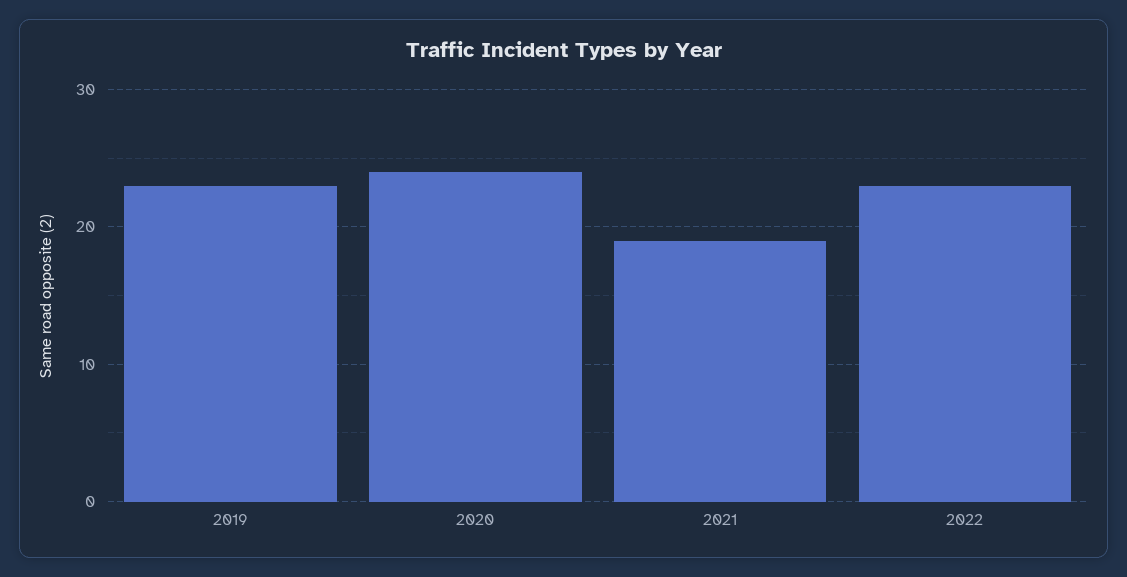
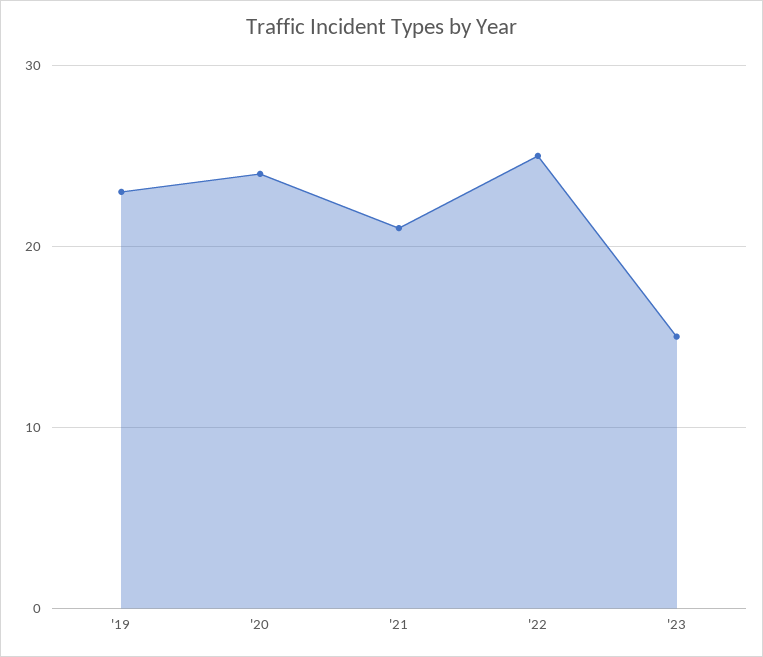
2021: 19 -> 21
2022: 23 -> 25
'23: none -> 15

